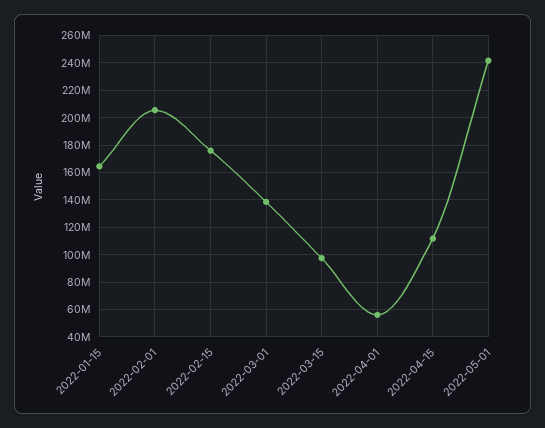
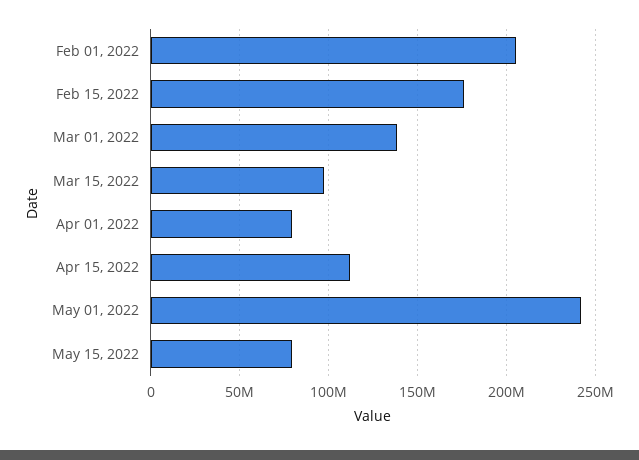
2022-01-15: 165000000 -> none
2022-04-01: 55000000 -> 80000000
May 15, 2022: none -> 80000000

